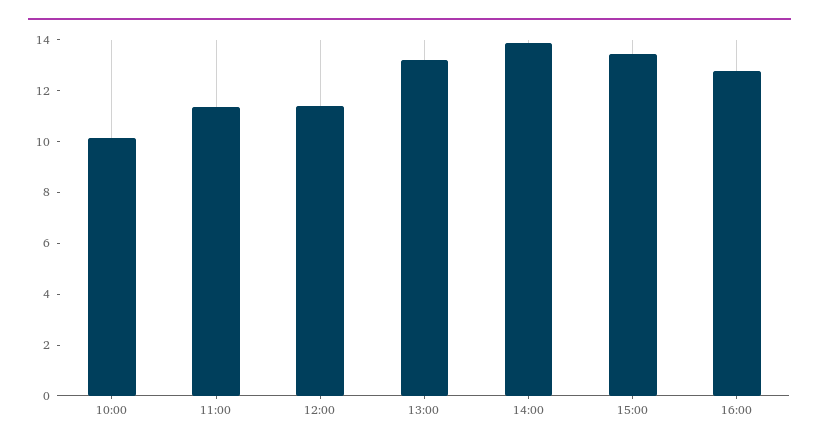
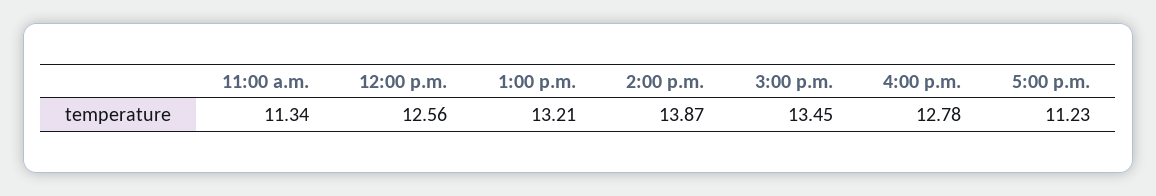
10:00: 10 -> none
12:00: 11.5 -> 12.56
5:00 p.m.: none -> 11.23

